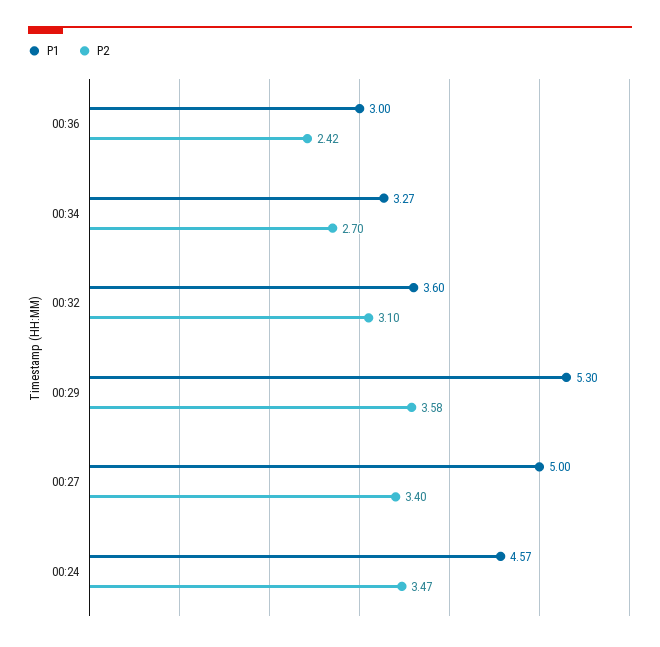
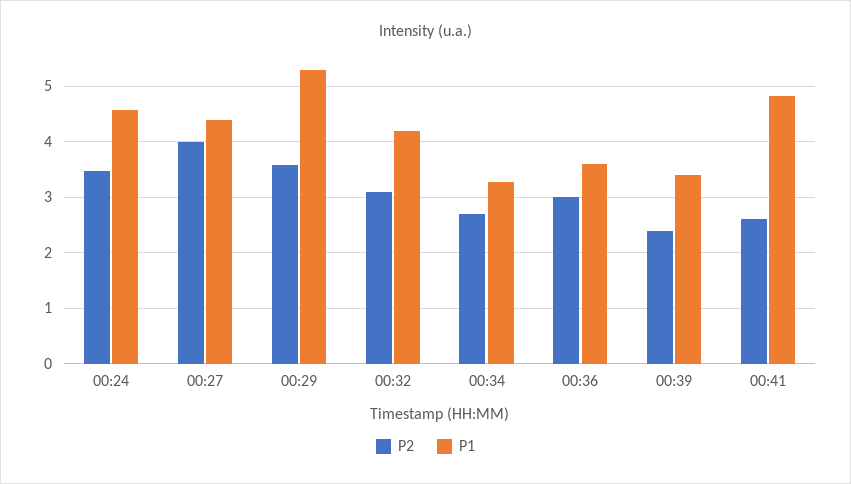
P1, 00:36: 3 -> 3.6
P2, 00:36: 2.42 -> 3
P1, 00:32: 3.6 -> 4.2
P1, 00:27: 5 -> 4.4
P2, 00:27: 3.4 -> 4
P2, 00:39: none -> 2.4
P1, 00:39: none -> 3.4
P2, 00:41: none -> 2.6
P1, 00:41: none -> 4.8

